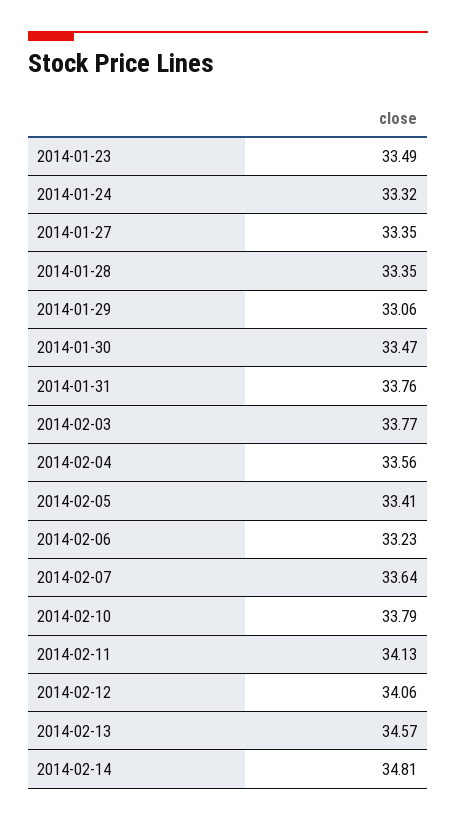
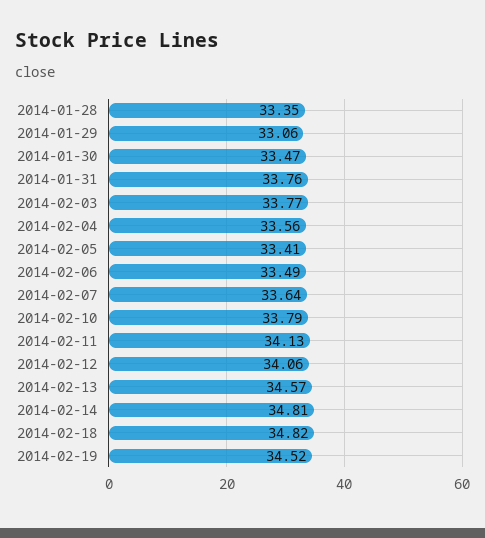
2014-01-23: 33.49 -> none
2014-01-24: 33.32 -> none
2014-01-27: 33.35 -> none
2014-02-06: 33.23 -> 33.49
2014-02-18: none -> 34.82
2014-02-19: none -> 34.52

